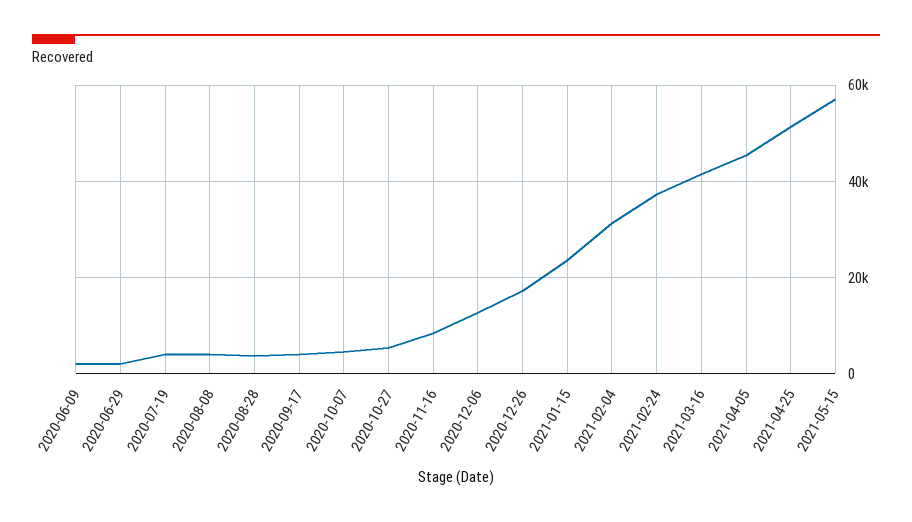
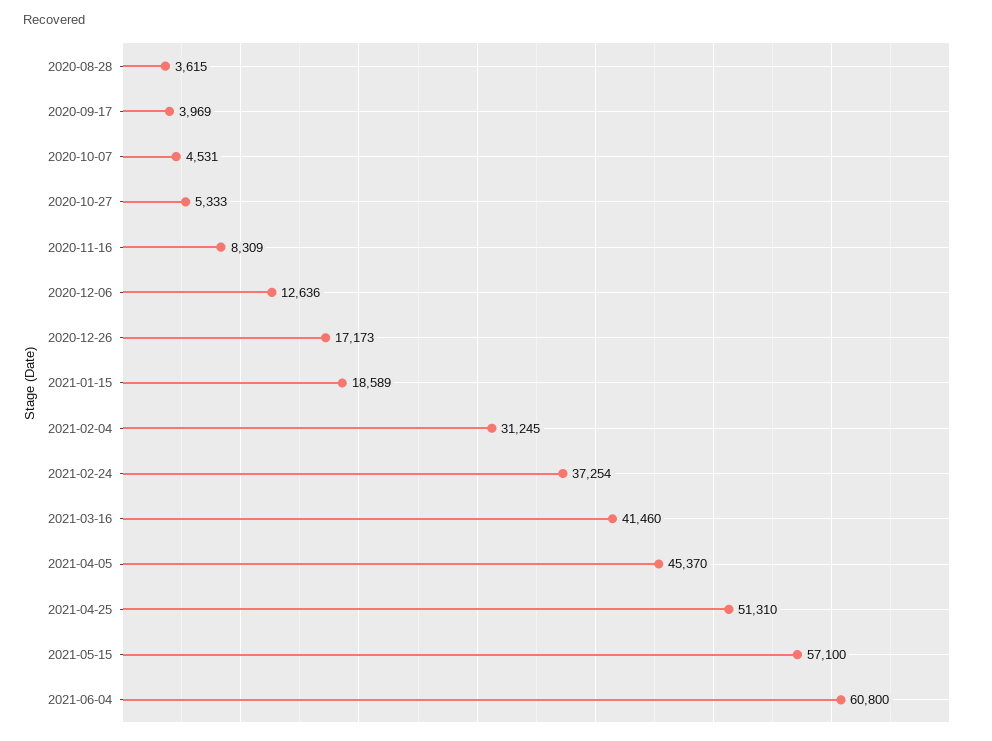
2020-06-09: 2000 -> none
2020-06-29: 2000 -> none
2020-07-19: 4000 -> none
2020-08-08: 4000 -> none
2021-01-15: 24000 -> 18589
2021-06-04: none -> 60800

